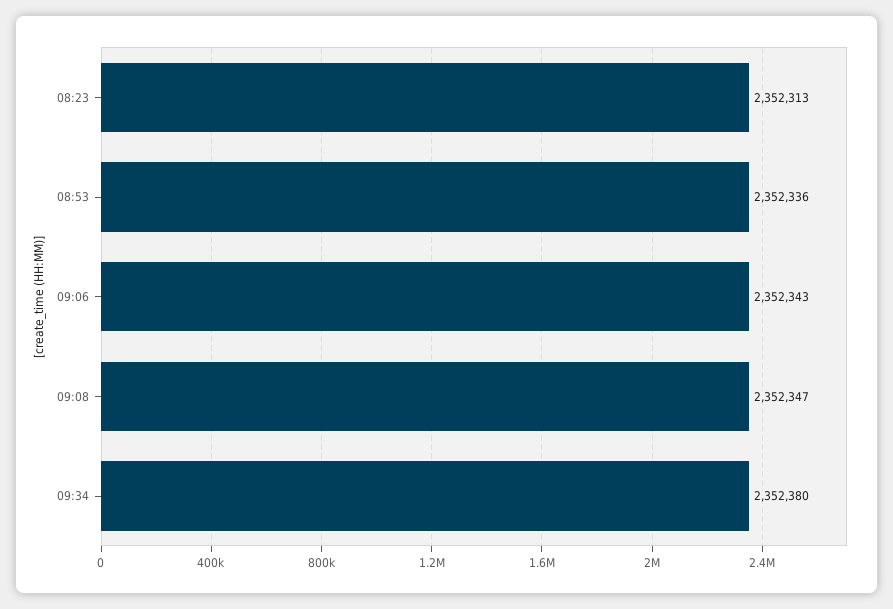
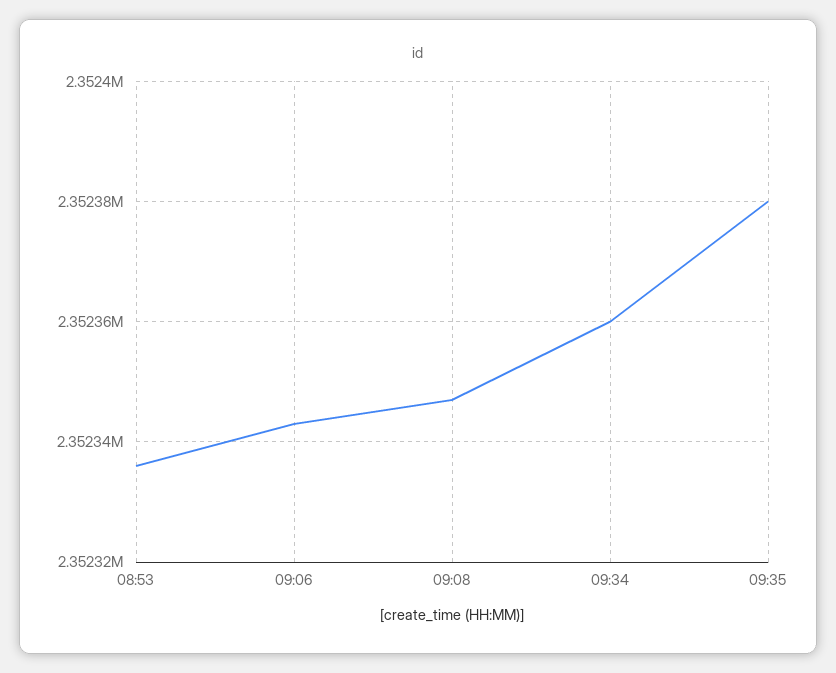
08:23: 2352313 -> none
09:34: 2352380 -> 2352360
09:35: none -> 2352380

